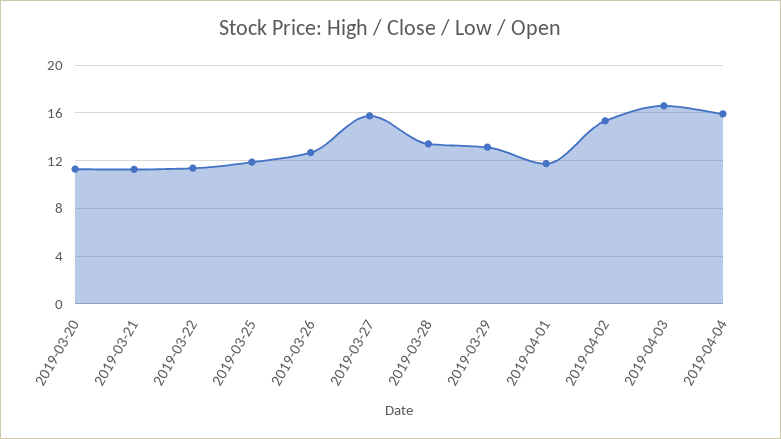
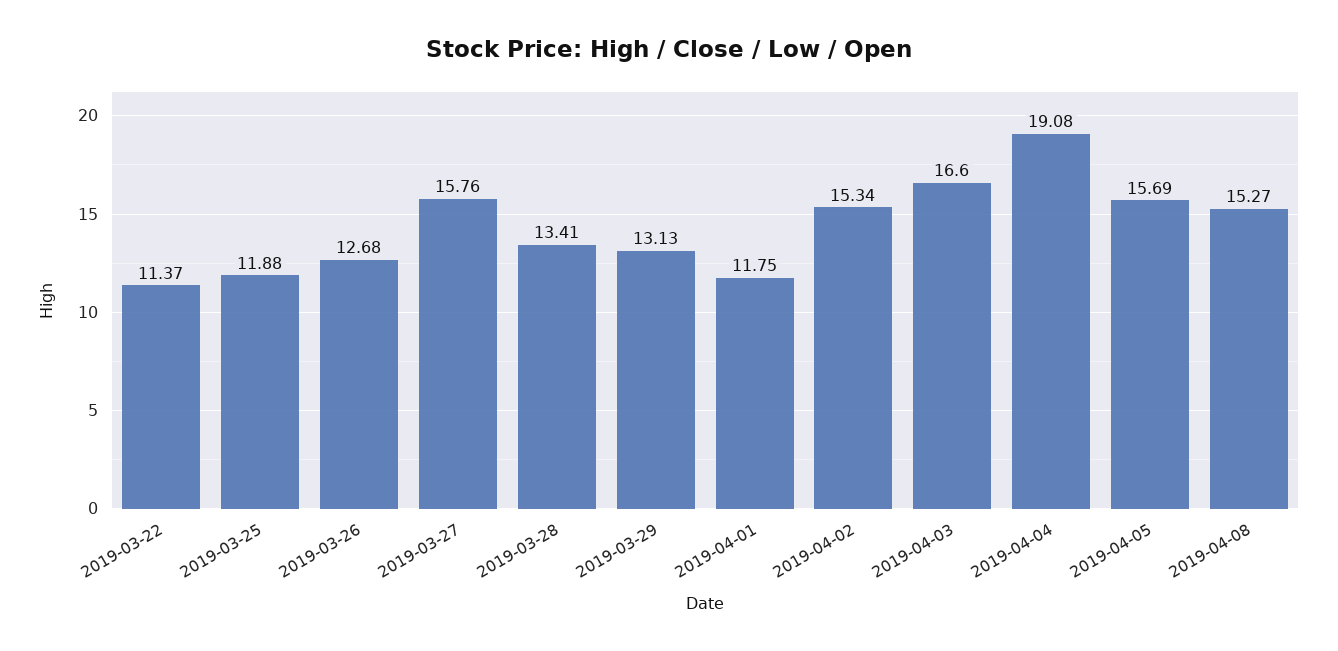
2019-03-20: 11 -> none
2019-03-21: 11 -> none
2019-04-04: 16 -> 19.08
2019-04-05: none -> 15.69
2019-04-08: none -> 15.27

